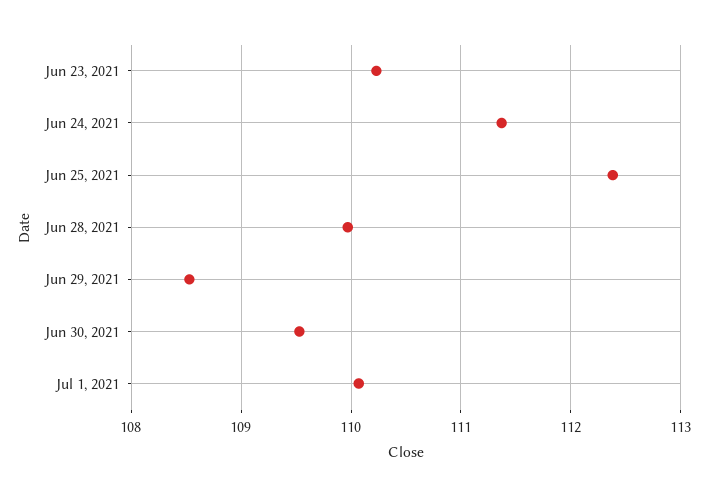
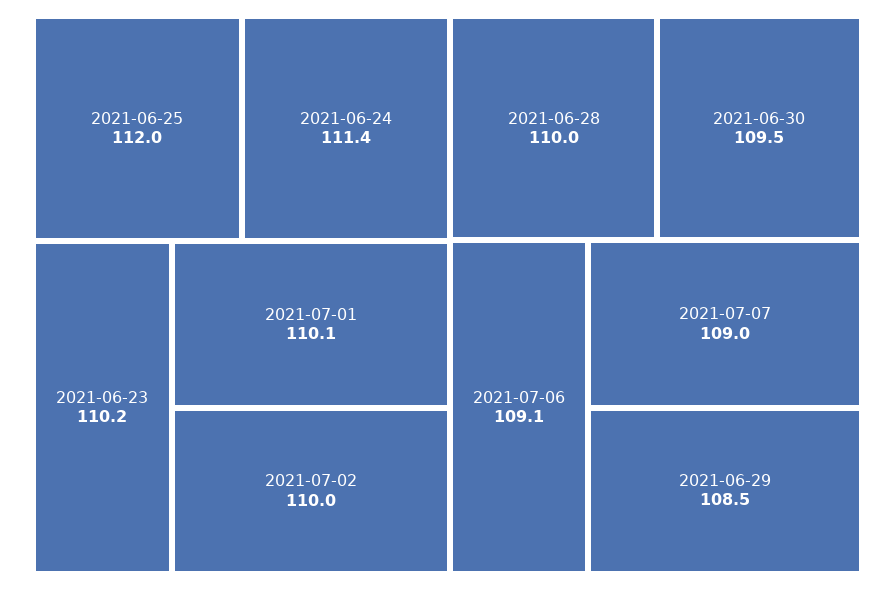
Jun 25, 2021: 112.4 -> 112
2021-07-02: none -> 110
2021-07-06: none -> 109.1
2021-07-07: none -> 109

